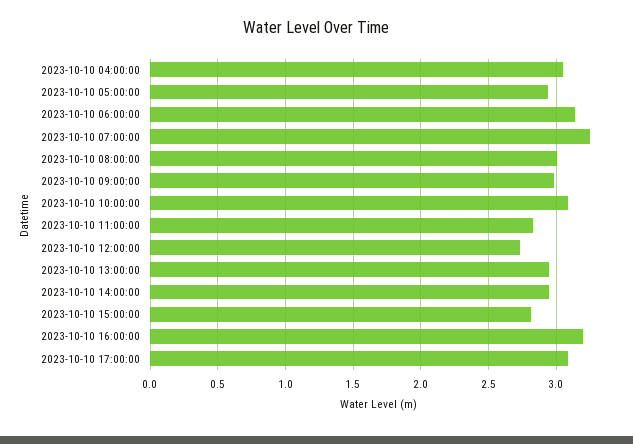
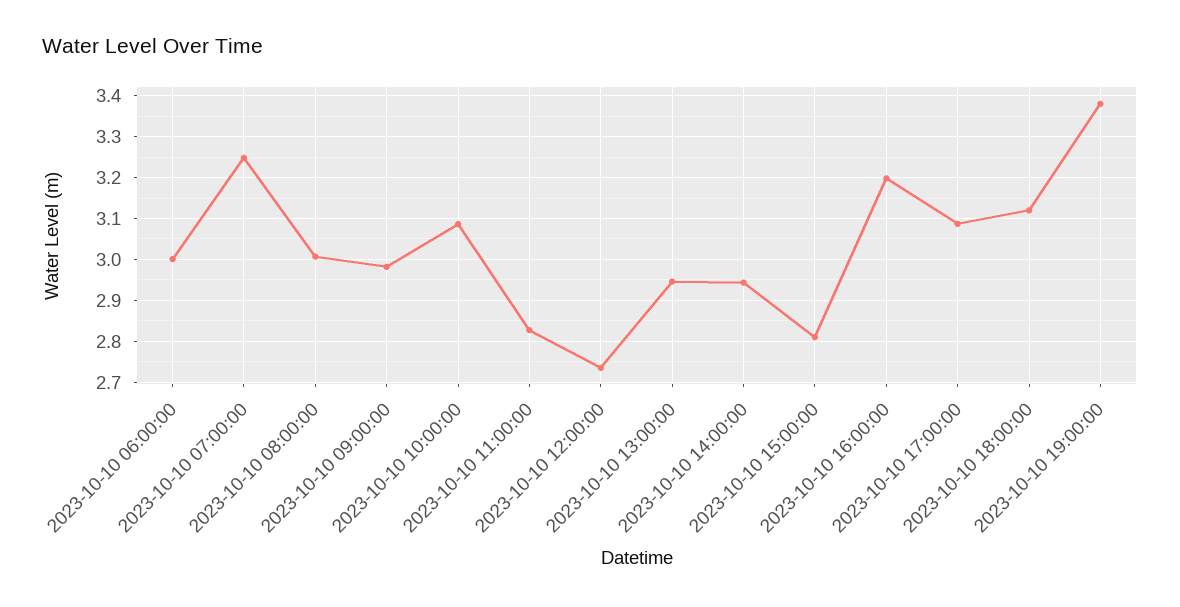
2023-10-10 04:00:00: 3.05 -> none
2023-10-10 05:00:00: 2.95 -> none
2023-10-10 06:00:00: 3.15 -> 3
2023-10-10 18:00:00: none -> 3.12
2023-10-10 19:00:00: none -> 3.38

